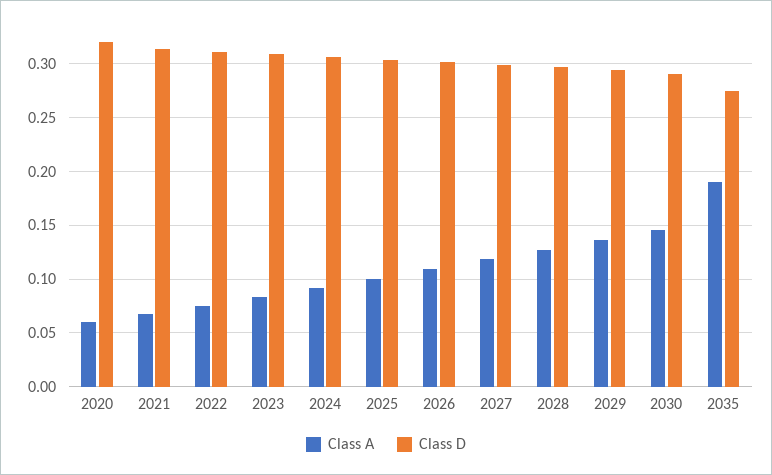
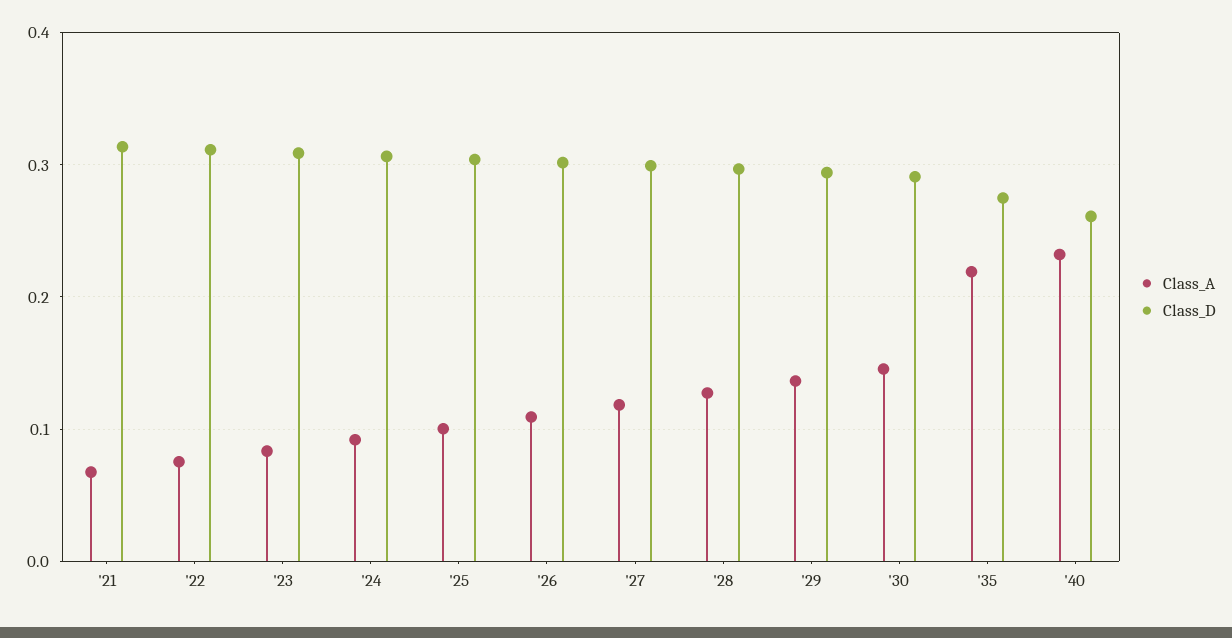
Class A, 2020: 0.06 -> none
Class D, 2020: 0.32 -> none
Class A, 2035: 0.19 -> 0.22
Class A, '40: none -> 0.23
Class D, '40: none -> 0.26

